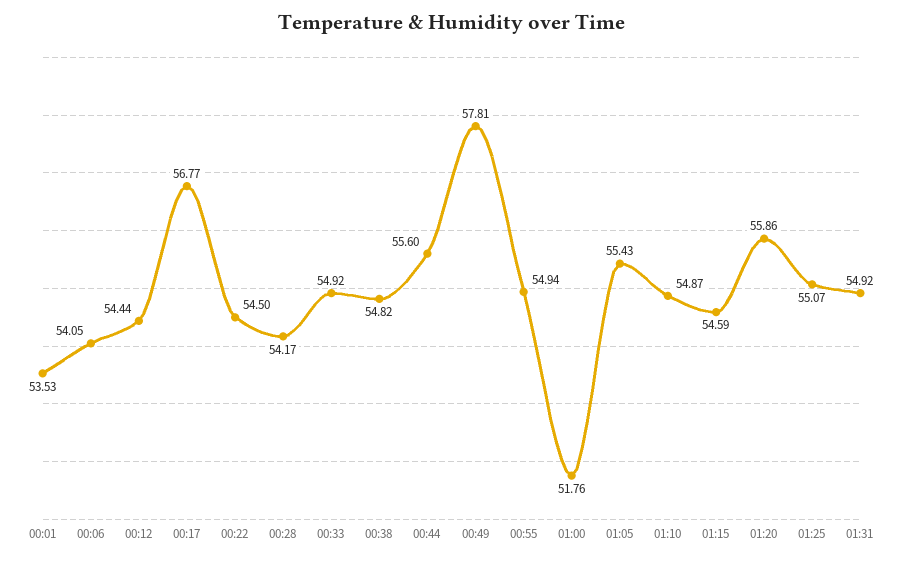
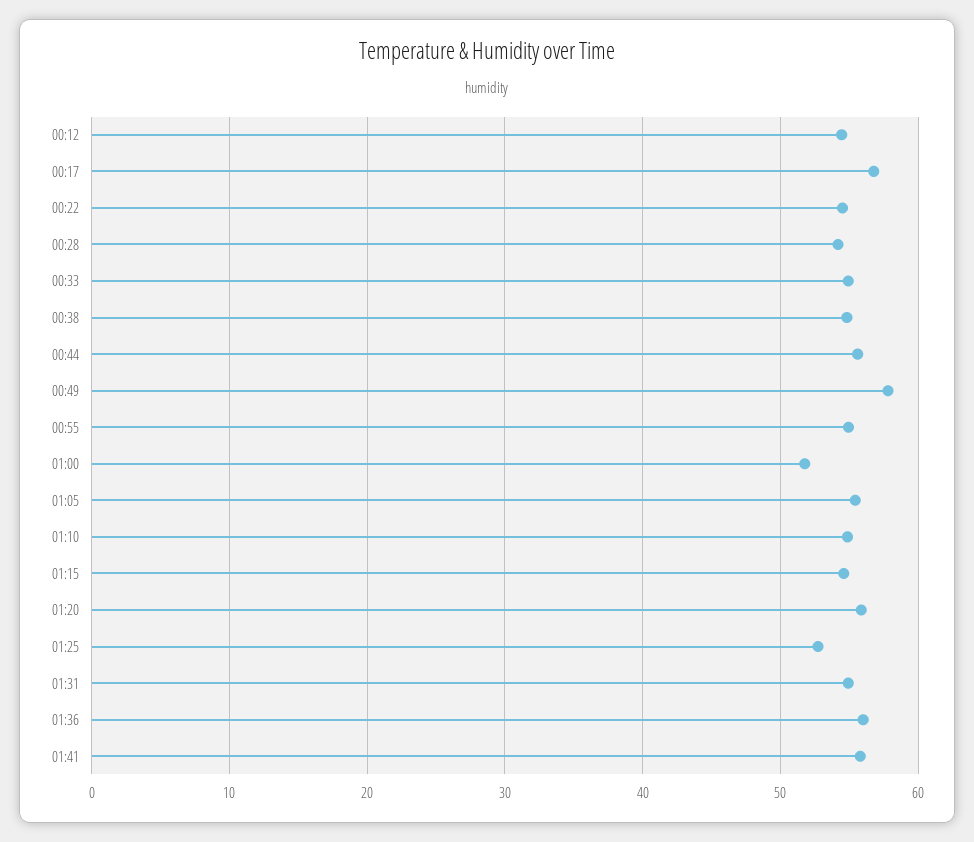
00:01: 53.53 -> none
00:06: 54.05 -> none
01:25: 55.07 -> 53
01:36: none -> 56
01:41: none -> 56

